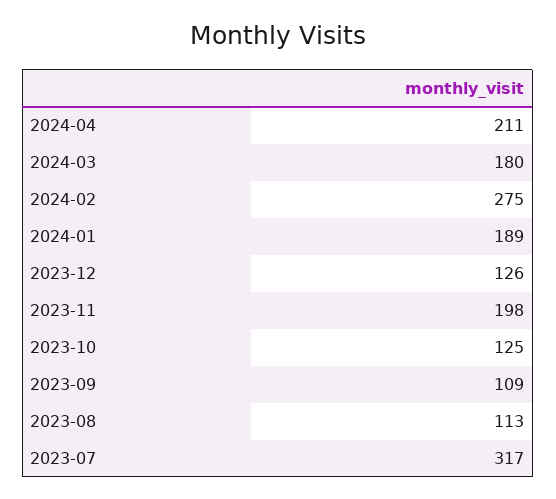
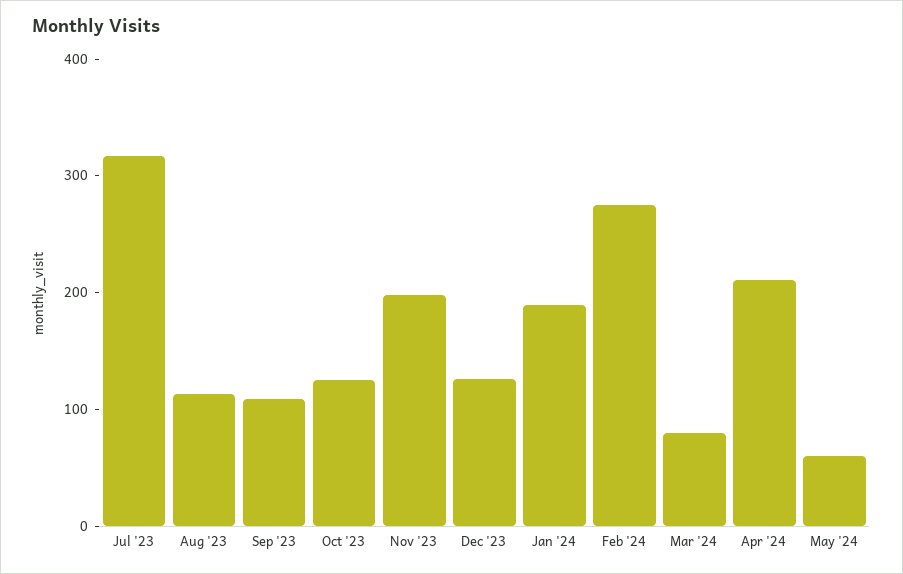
2024-03: 180 -> 80
May '24: none -> 60

